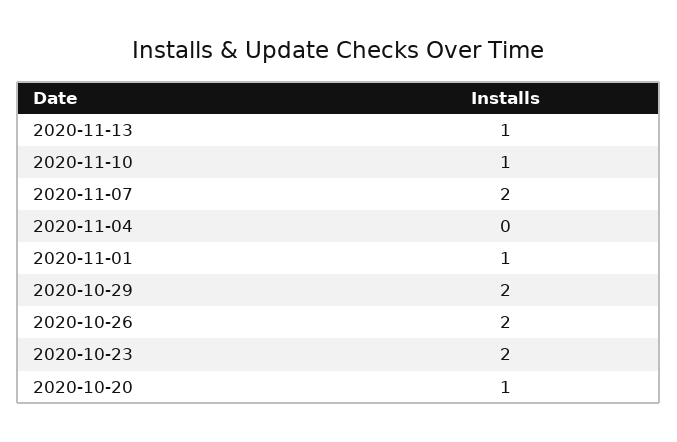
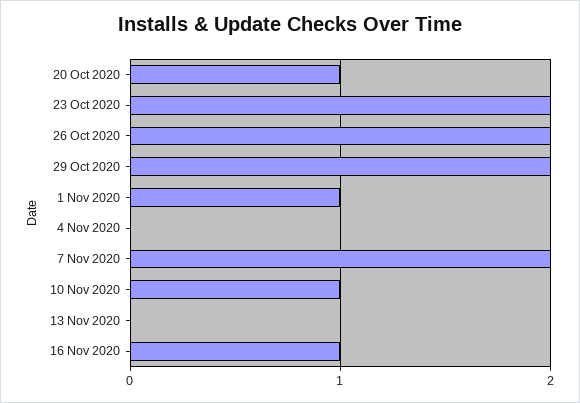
2020-11-13: 1 -> 0
16 Nov 2020: none -> 1

